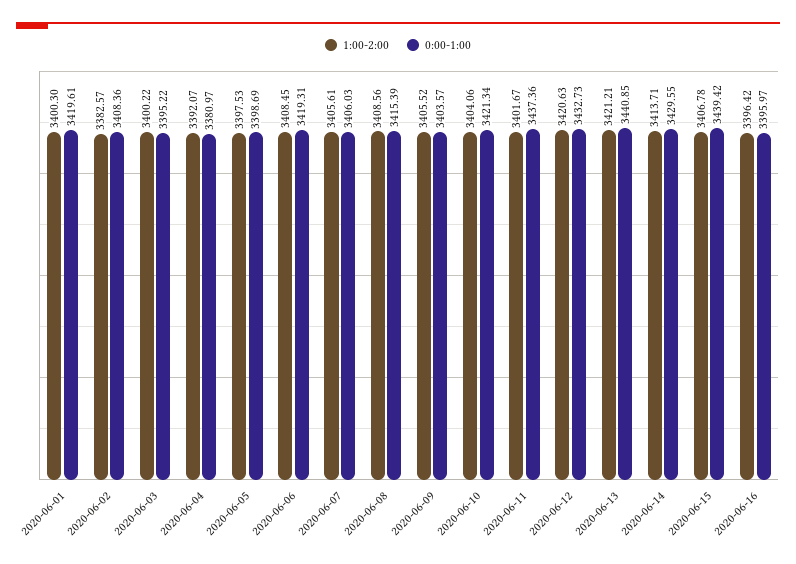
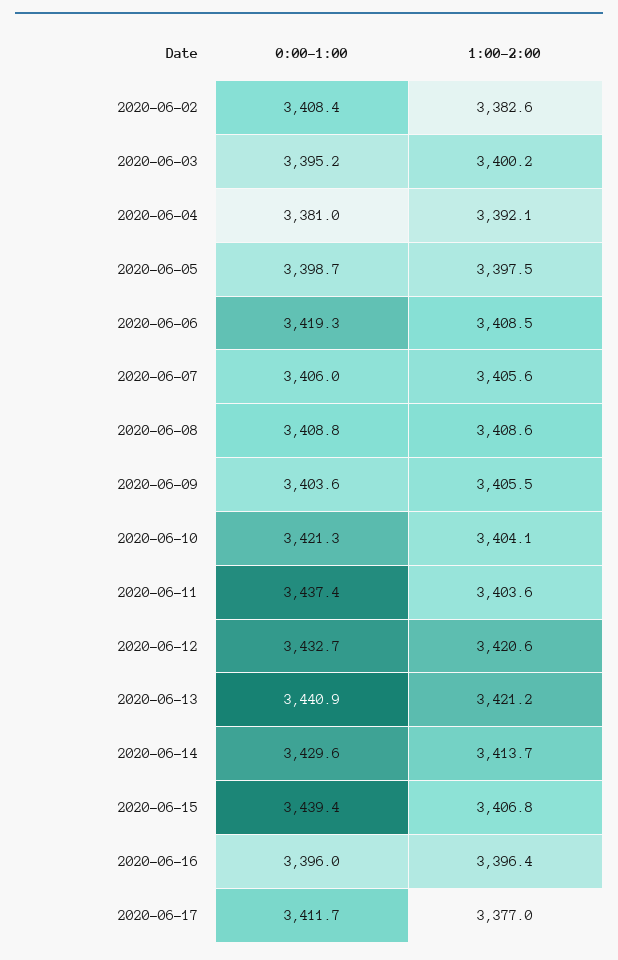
1:00-2:00, 2020-06-01: 3400.3 -> none
0:00-1:00, 2020-06-01: 3419.61 -> none
0:00-1:00, 2020-06-08: 3415.39 -> 3408.8
1:00-2:00, 2020-06-11: 3401.67 -> 3403.6
0:00-1:00, 2020-06-17: none -> 3411.7
1:00-2:00, 2020-06-17: none -> 3377

